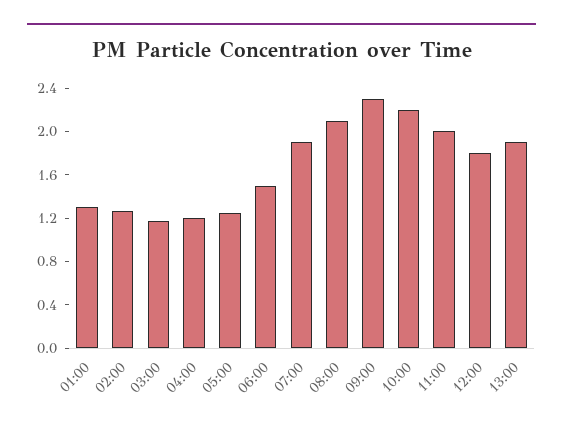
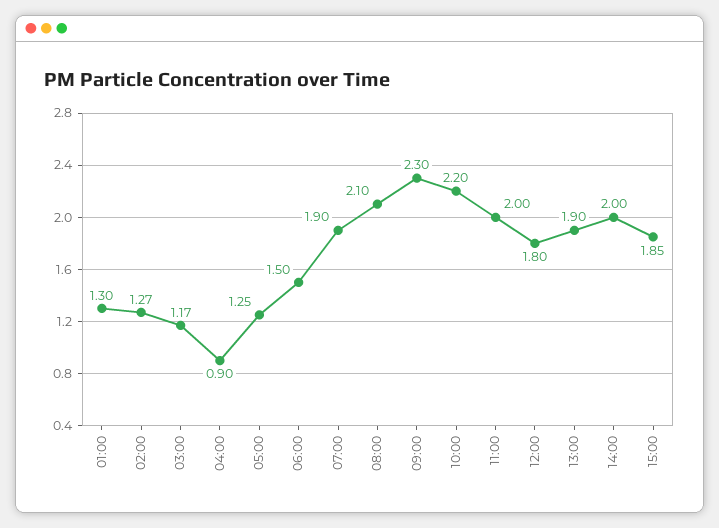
04:00: 1.2 -> 0.9
14:00: none -> 2
15:00: none -> 1.85

